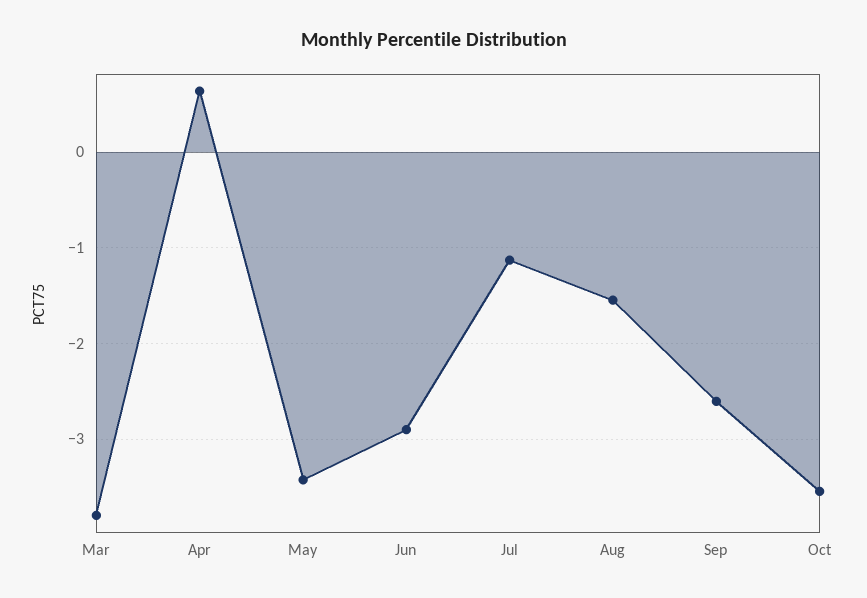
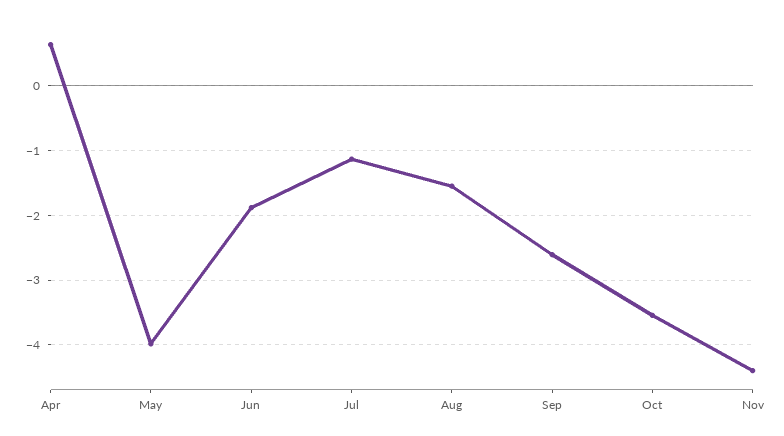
Mar: -3.8 -> none
May: -3.4 -> -4
Jun: -2.9 -> -1.9
Nov: none -> -4.4

